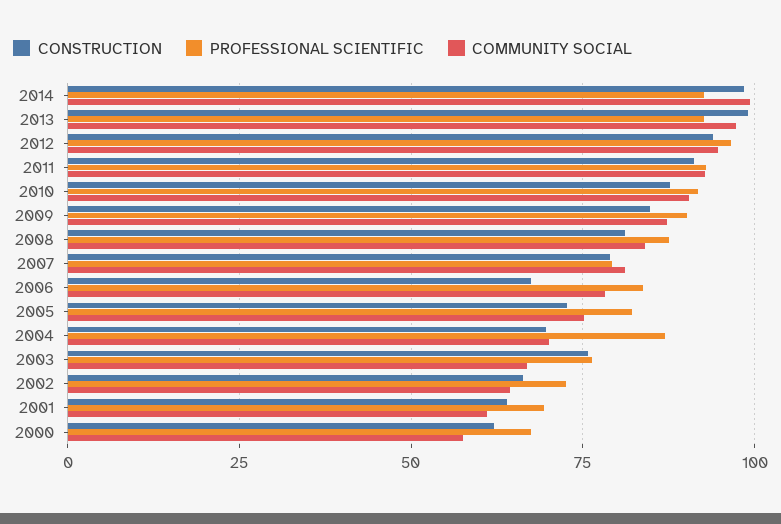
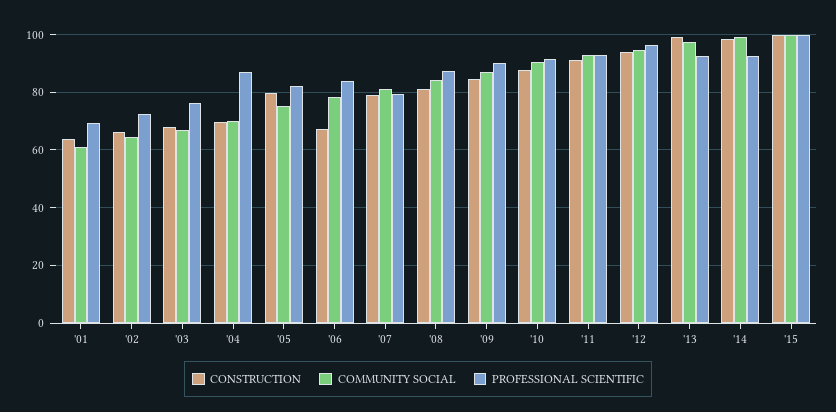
CONSTRUCTION, 2005: 72.5 -> 80
CONSTRUCTION, 2003: 75 -> 67.5
CONSTRUCTION, 2000: 62.5 -> none
PROFESSIONAL SCIENTIFIC, 2000: 67.5 -> none
COMMUNITY SOCIAL, 2000: 57.5 -> none
CONSTRUCTION, '15: none -> 100
COMMUNITY SOCIAL, '15: none -> 100
PROFESSIONAL SCIENTIFIC, '15: none -> 100

